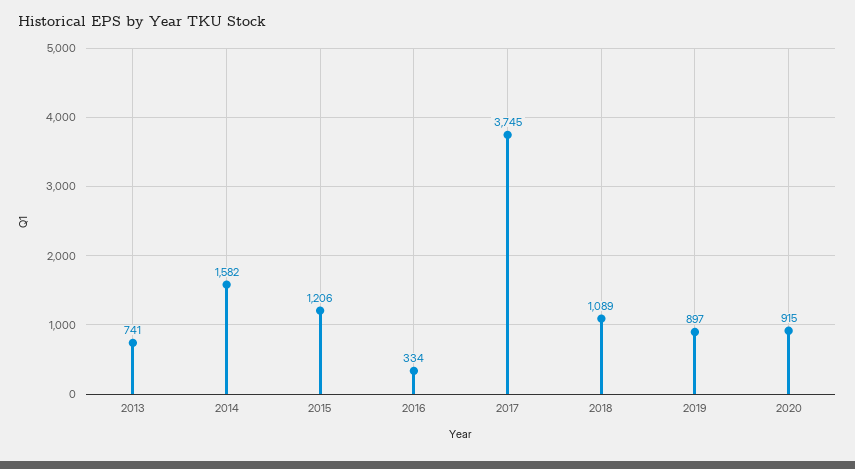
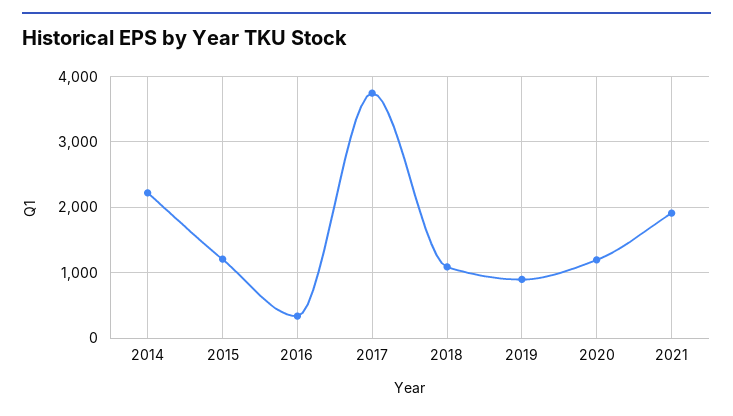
2013: 741 -> none
2014: 1582 -> 2200
2020: 915 -> 1200
2021: none -> 1900

